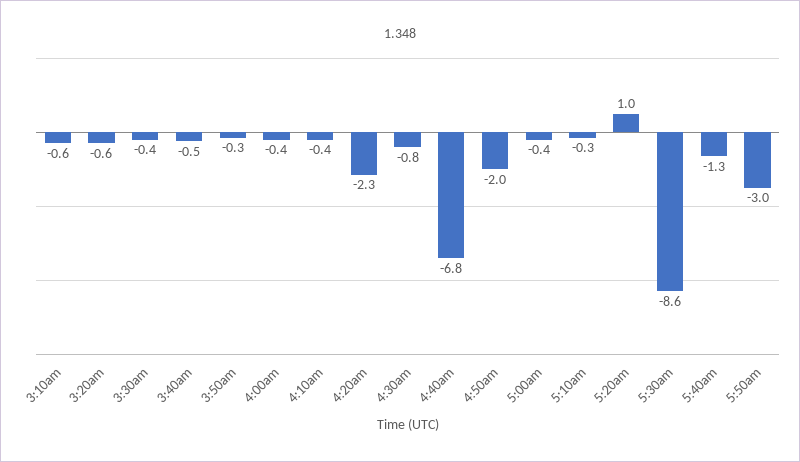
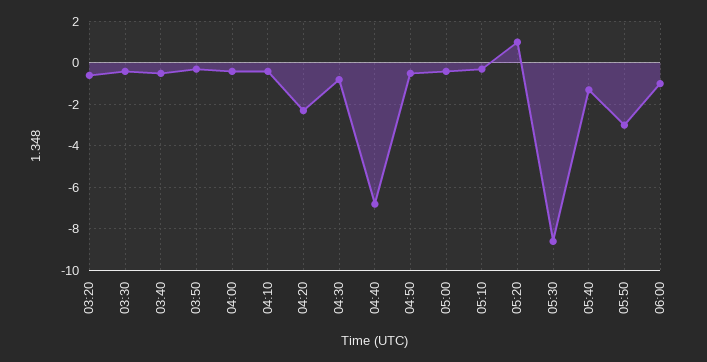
3:10am: -0.6 -> none
4:50am: -2 -> -0.5
06:00: none -> -1

